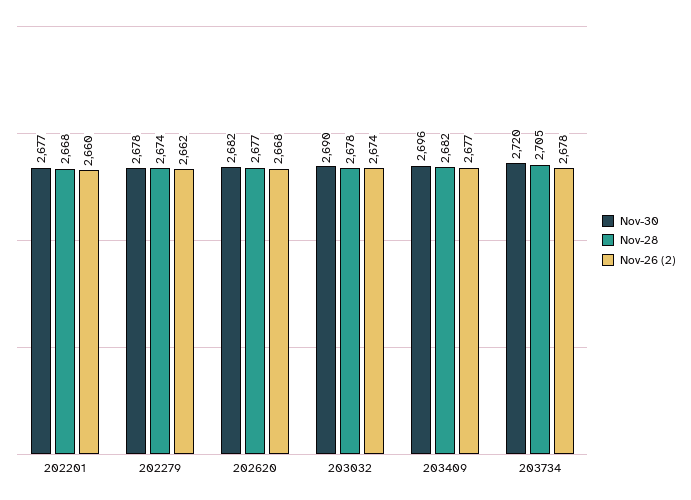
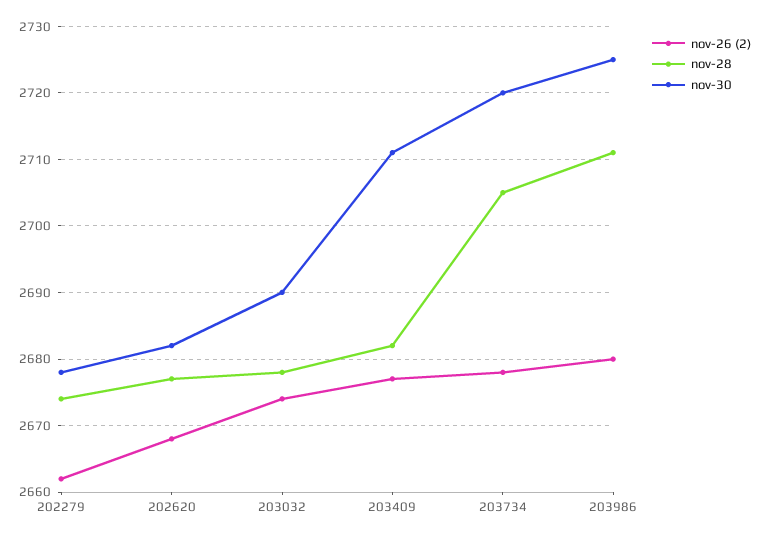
Nov-30, 202201: 2677 -> none
Nov-28, 202201: 2668 -> none
Nov-26 (2), 202201: 2660 -> none
Nov-30, 203409: 2696 -> 2711
Nov-26 (2), 203986: none -> 2680
Nov-28, 203986: none -> 2711
Nov-30, 203986: none -> 2725

